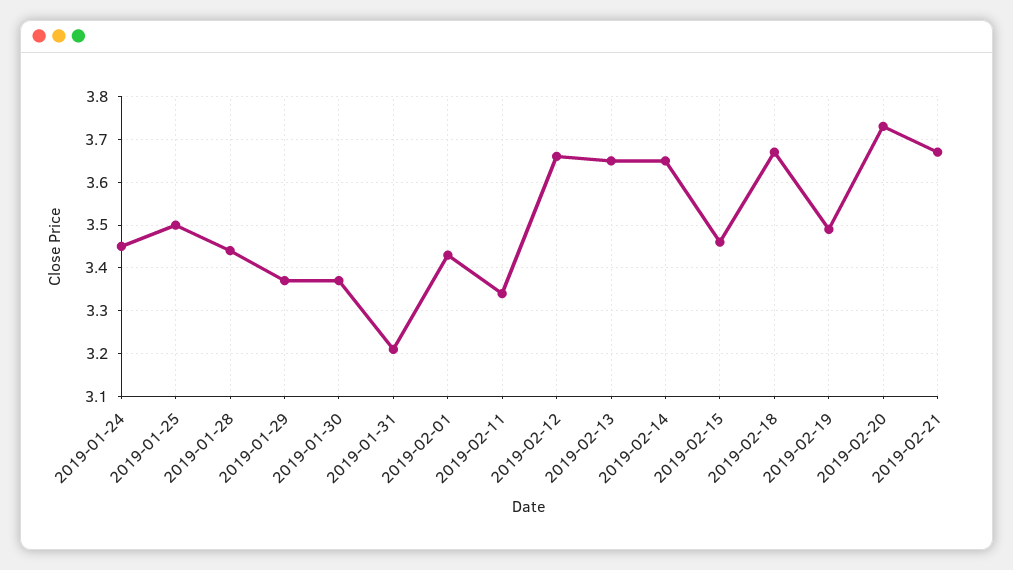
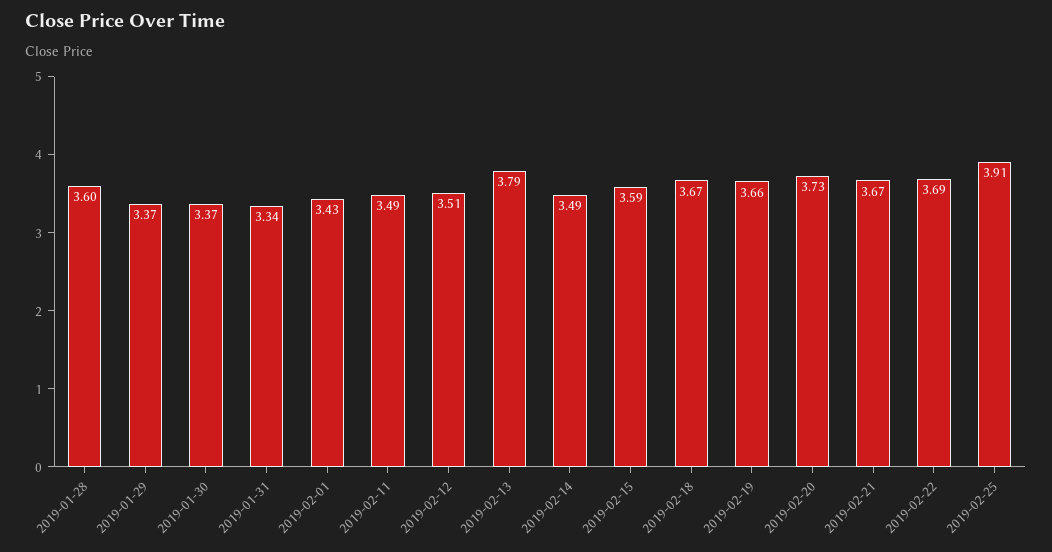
2019-01-24: 3.45 -> none
2019-01-25: 3.5 -> none
2019-01-28: 3.45 -> 3.6
2019-01-31: 3.2 -> 3.34
2019-02-11: 3.35 -> 3.49
2019-02-12: 3.65 -> 3.51
2019-02-13: 3.65 -> 3.79
2019-02-14: 3.65 -> 3.49
2019-02-15: 3.45 -> 3.59
2019-02-19: 3.5 -> 3.66
2019-02-22: none -> 3.69
2019-02-25: none -> 3.91

